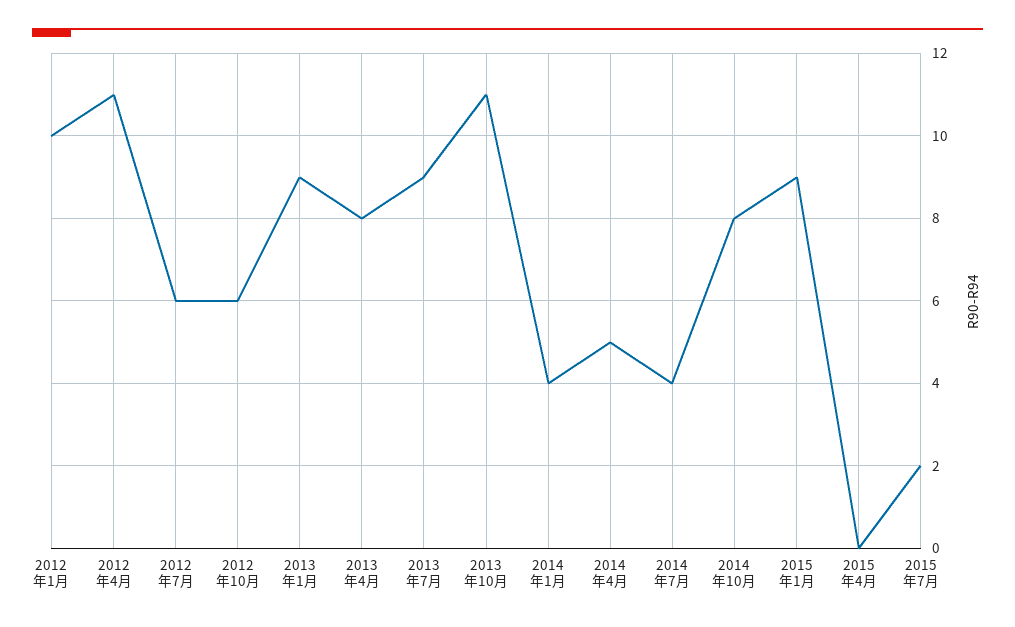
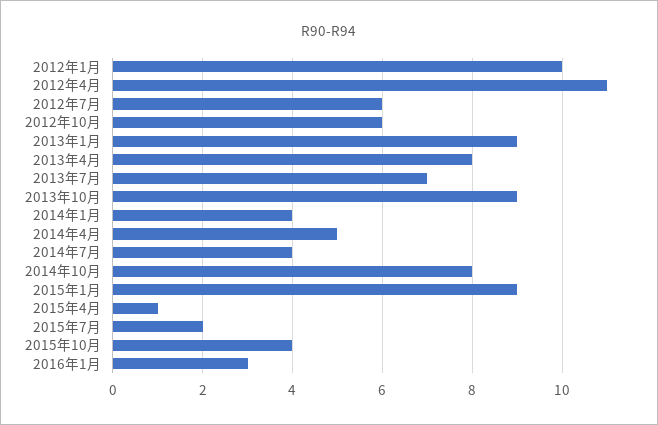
2013年7月: 9 -> 7
2013年10月: 11 -> 9
2015年4月: 0 -> 1
2015年10月: none -> 4
2016年1月: none -> 3

